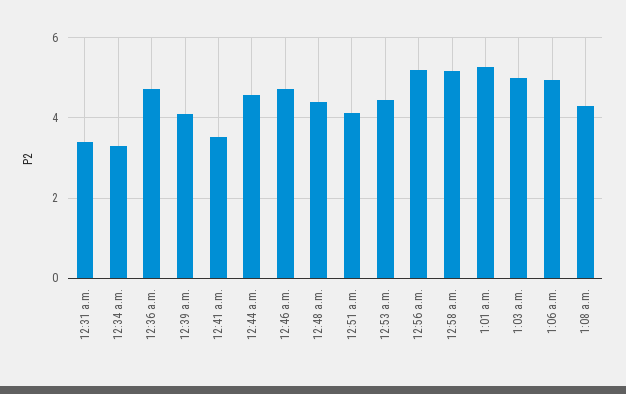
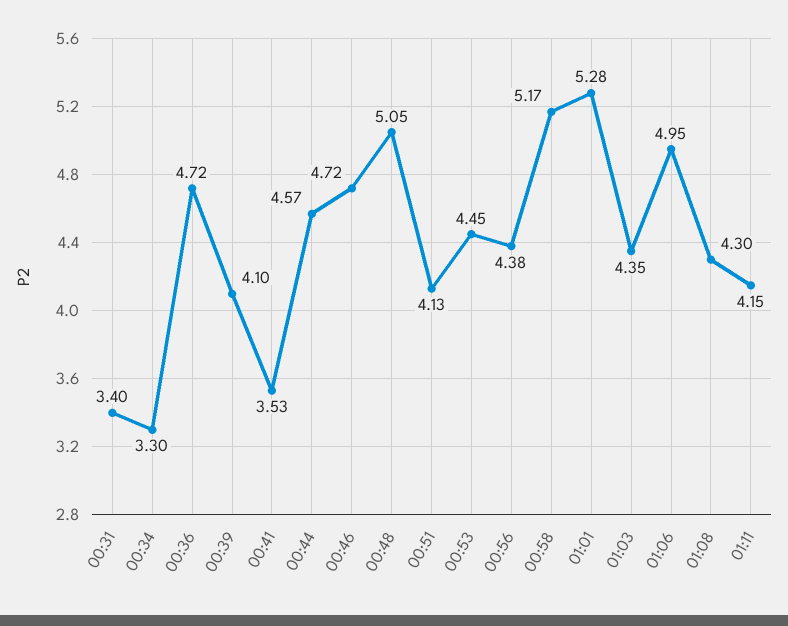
12:48 a.m.: 4.4 -> 5.05
12:56 a.m.: 5.2 -> 4.38
1:03 a.m.: 5 -> 4.35
01:11: none -> 4.15

